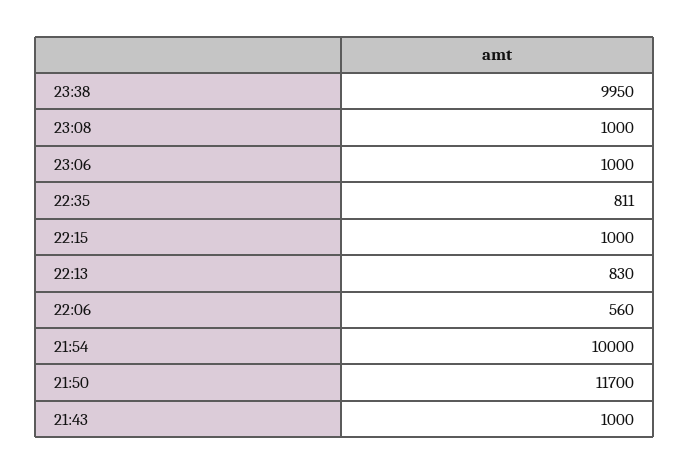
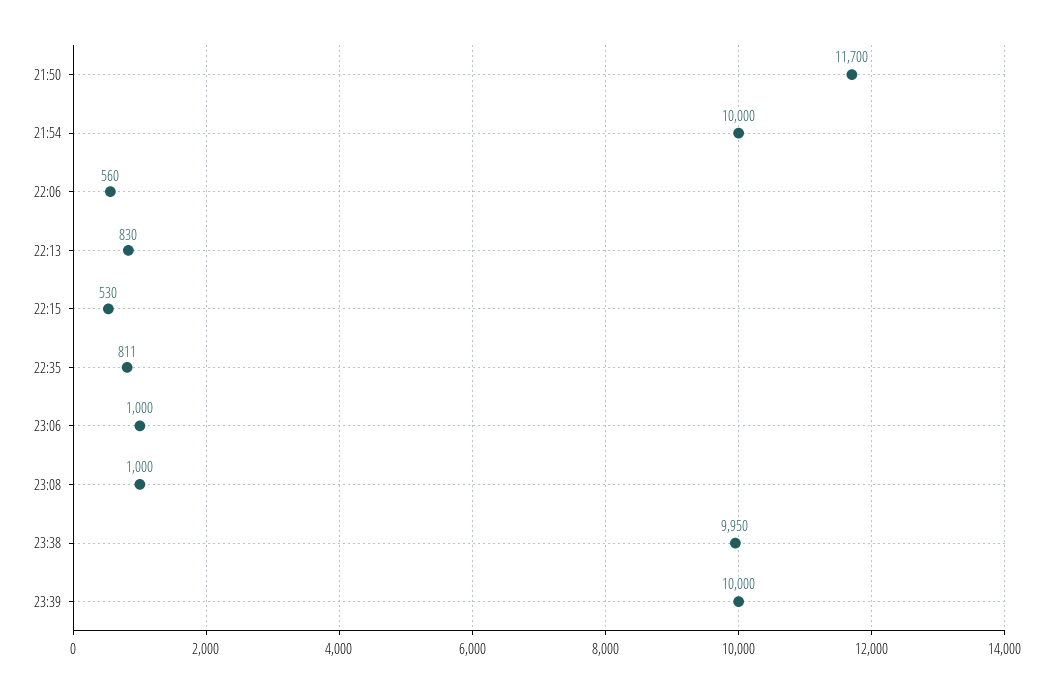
22:15: 1000 -> 530
21:43: 1000 -> none
23:39: none -> 10000

